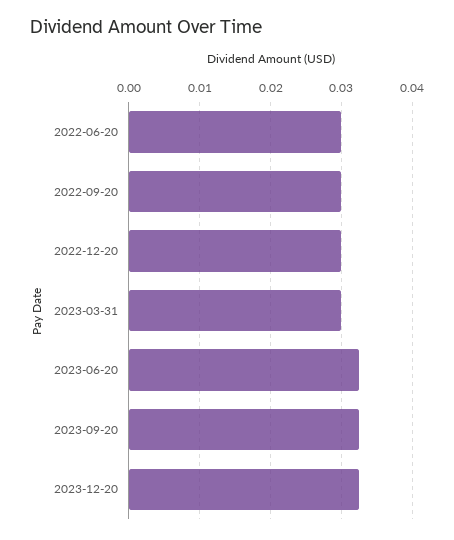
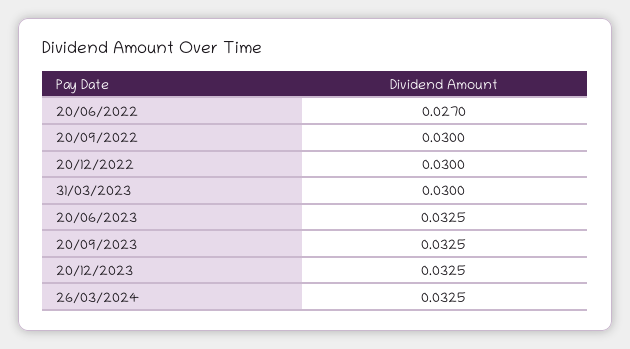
2022-06-20: 0.03 -> 0.027
26/03/2024: none -> 0.0325

